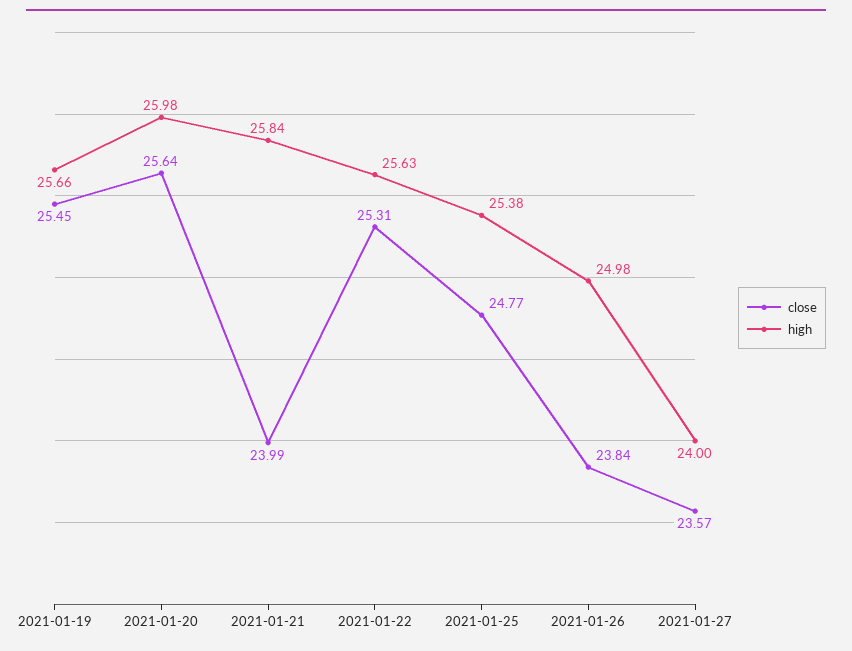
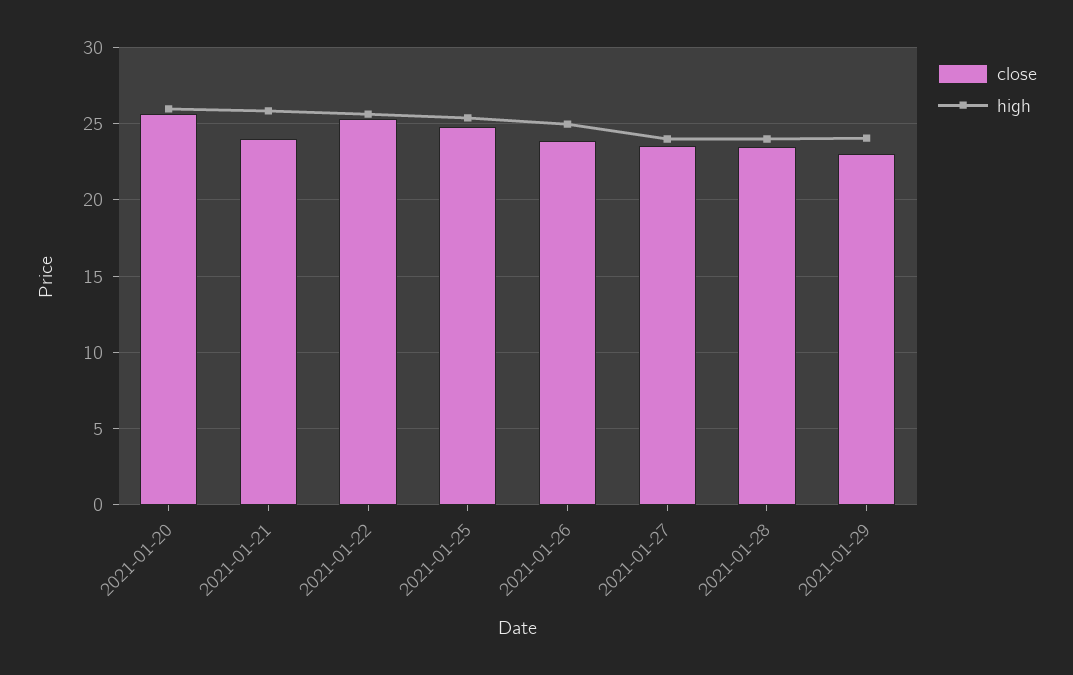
close, 2021-01-19: 25.45 -> none
high, 2021-01-19: 25.66 -> none
close, 2021-01-28: none -> 23.5
high, 2021-01-28: none -> 24
close, 2021-01-29: none -> 23
high, 2021-01-29: none -> 24

